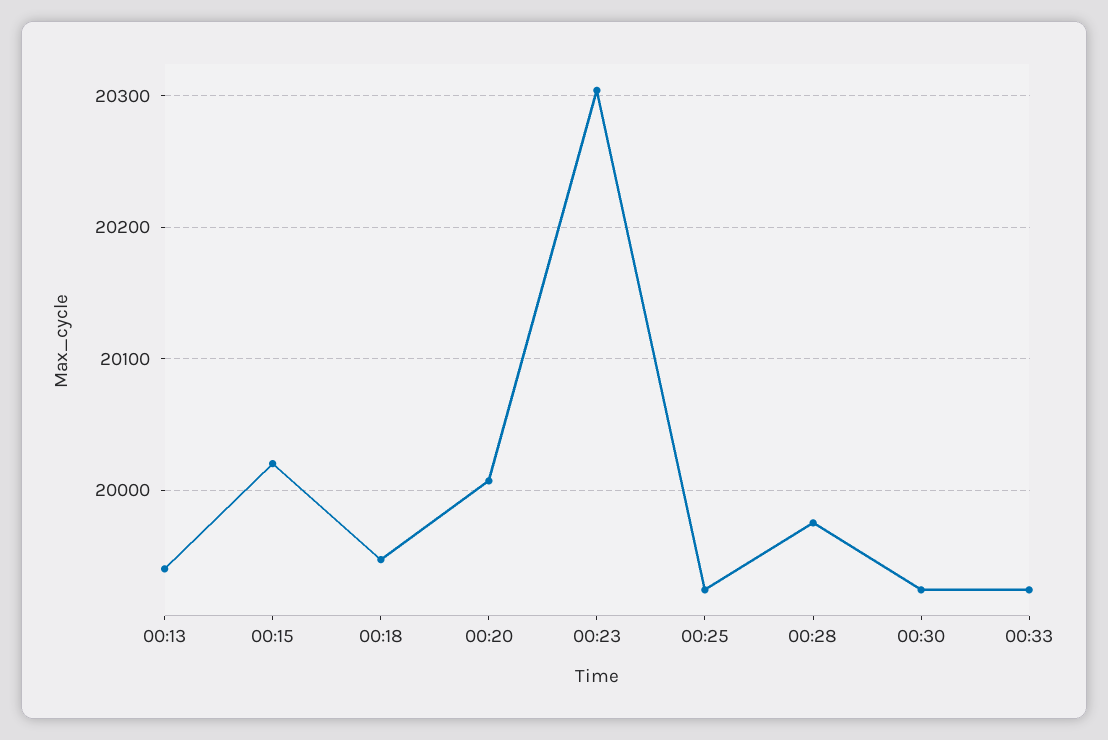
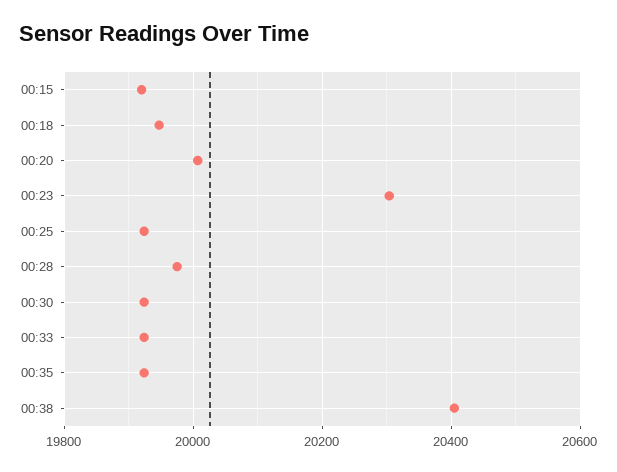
00:13: 19940 -> none
00:15: 20020 -> 19920
00:35: none -> 19920
00:38: none -> 20400

